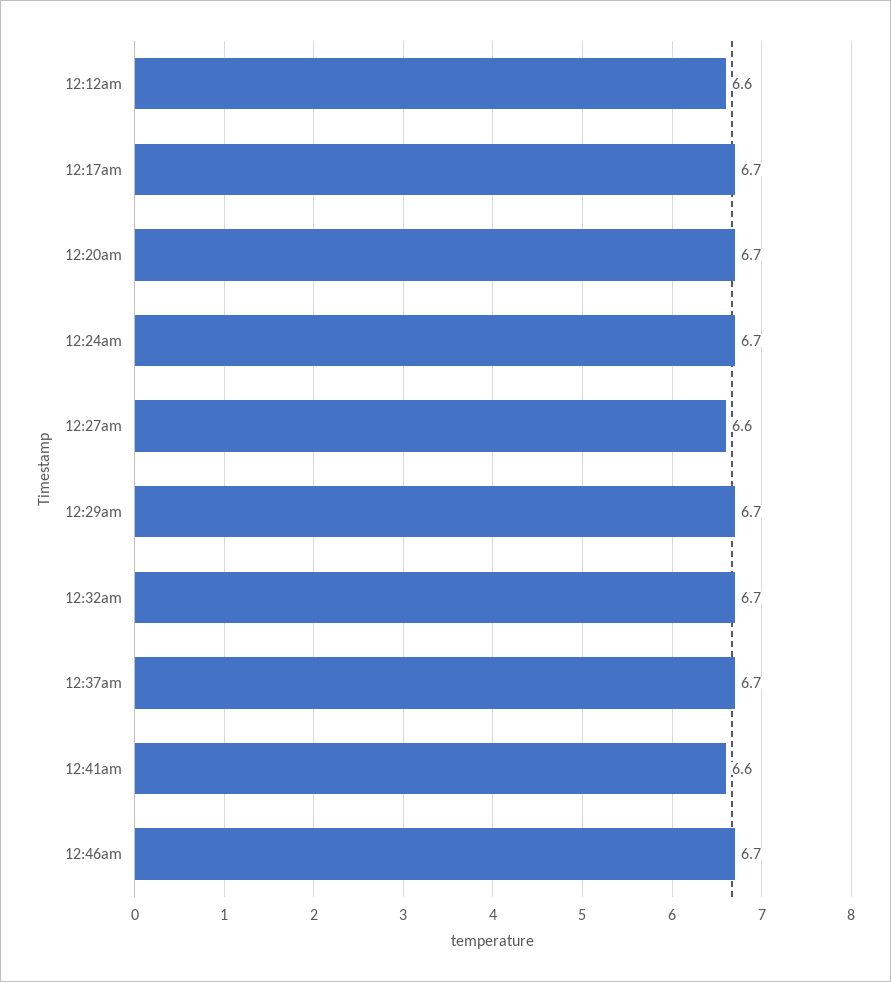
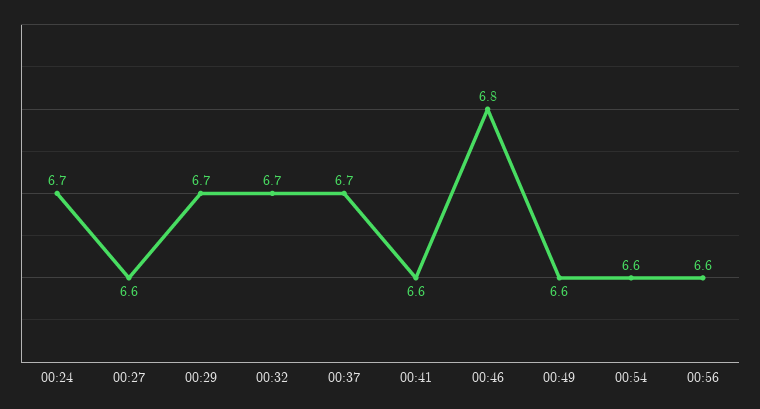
12:12am: 6.6 -> none
12:17am: 6.7 -> none
12:20am: 6.7 -> none
12:46am: 6.7 -> 6.8
00:49: none -> 6.6
00:54: none -> 6.6
00:56: none -> 6.6

